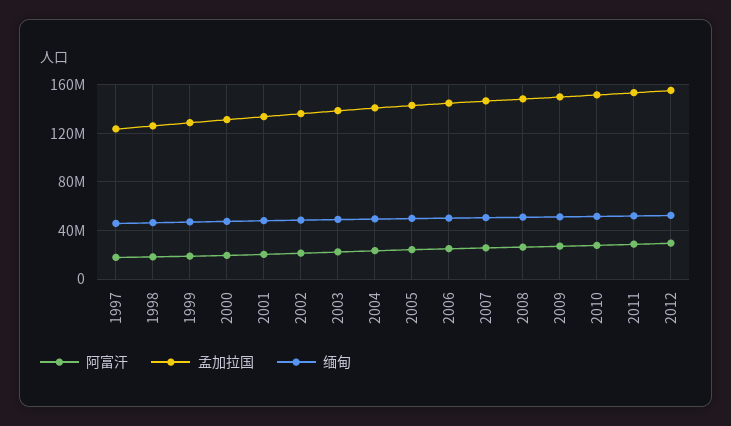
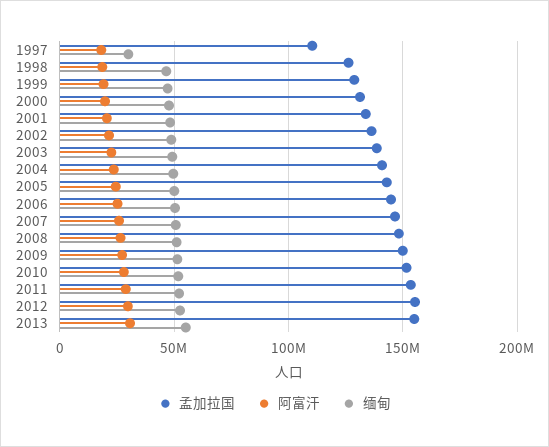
孟加拉国, 1997: 125000000 -> 110000000
缅甸, 1997: 45000000 -> 30000000
孟加拉国, 2013: none -> 155000000
阿富汗, 2013: none -> 30000000
缅甸, 2013: none -> 55000000

